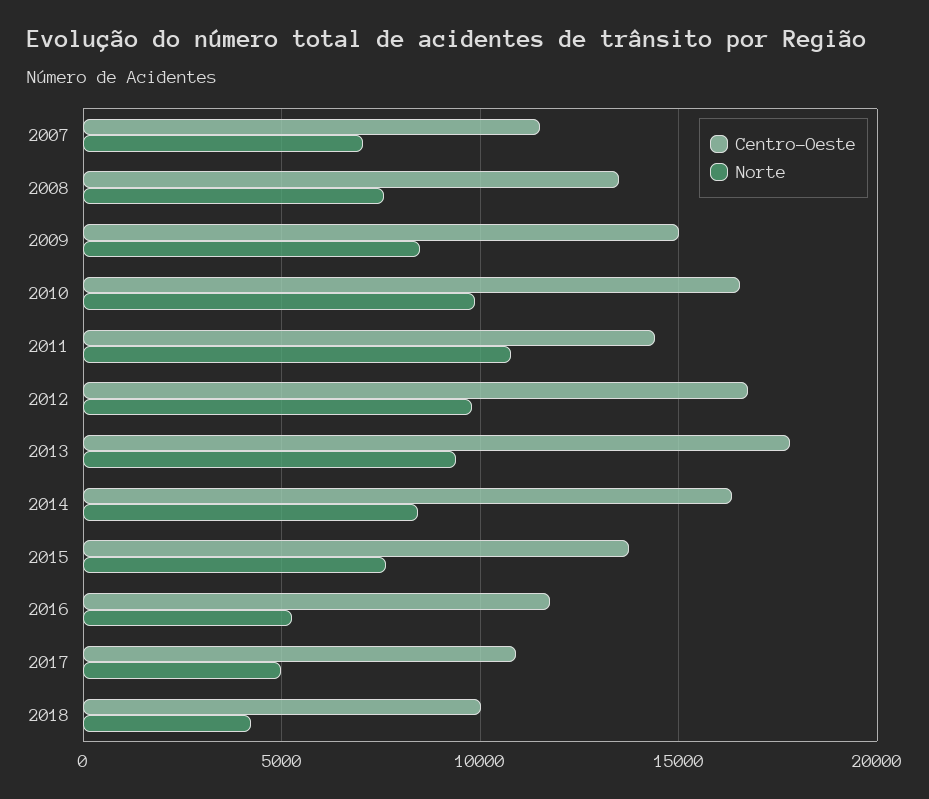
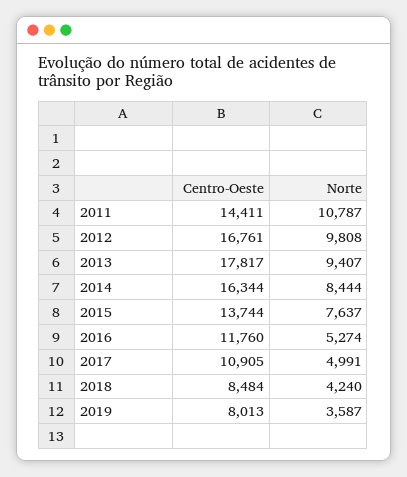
Centro-Oeste, 2007: 11500 -> none
Norte, 2007: 7000 -> none
Centro-Oeste, 2008: 13500 -> none
Norte, 2008: 7500 -> none
Centro-Oeste, 2009: 15000 -> none
Norte, 2009: 8500 -> none
Centro-Oeste, 2010: 16500 -> none
Norte, 2010: 10000 -> none
Centro-Oeste, 2018: 10000 -> 8484
Centro-Oeste, 2019: none -> 8013
Norte, 2019: none -> 3587

